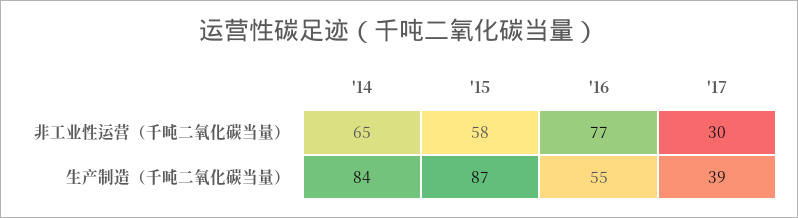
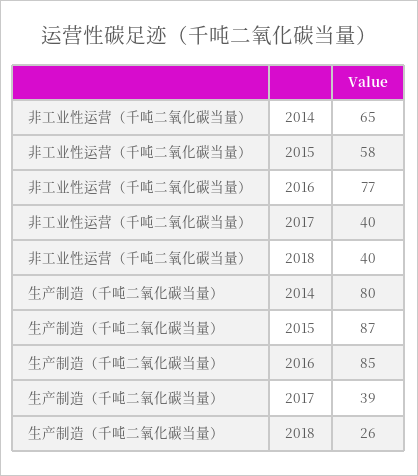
'17, 非工业性运营（千吨二氧化碳当量）: 30 -> 40
'14, 生产制造（千吨二氧化碳当量）: 84 -> 80
'16, 生产制造（千吨二氧化碳当量）: 55 -> 85
2018, 非工业性运营（千吨二氧化碳当量）: none -> 40
2018, 生产制造（千吨二氧化碳当量）: none -> 26

